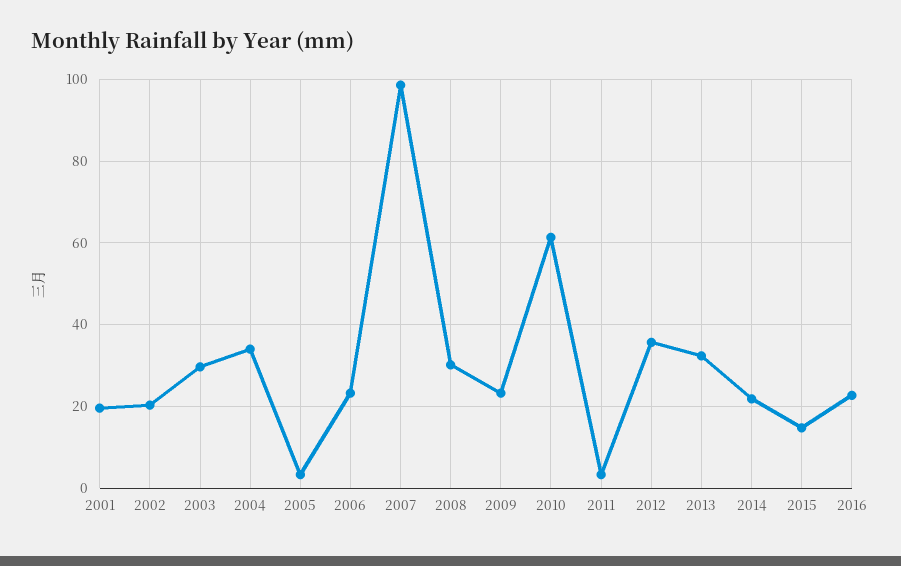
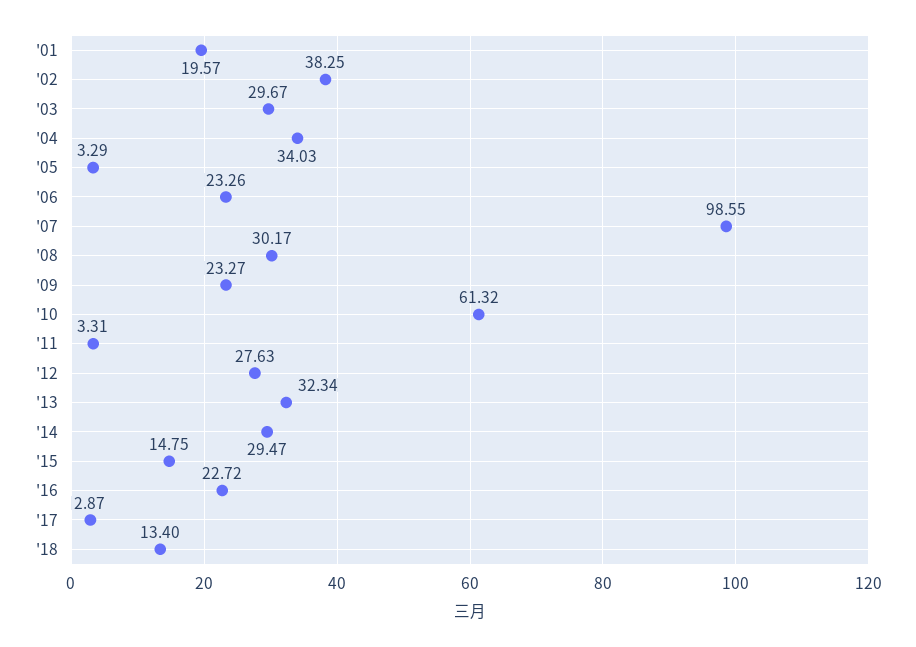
2002: 20 -> 38.25
2012: 36 -> 27.63
2014: 22 -> 29.47
'17: none -> 2.87
'18: none -> 13.4

